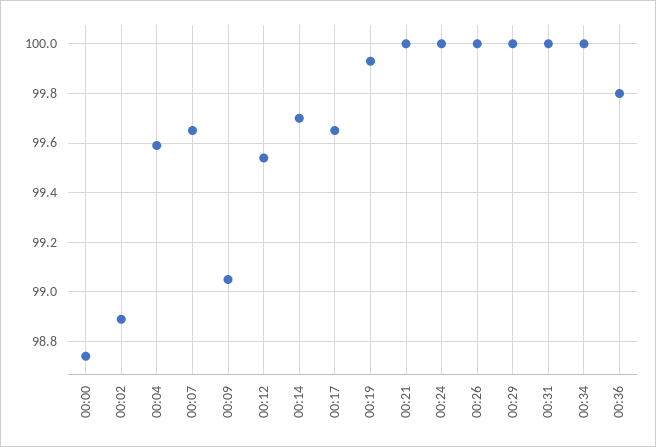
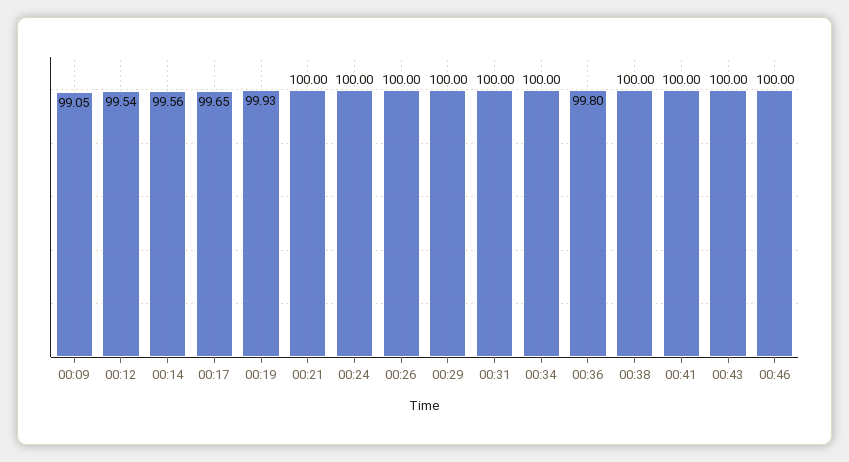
00:00: 98.75 -> none
00:02: 98.9 -> none
00:04: 99.6 -> none
00:07: 99.65 -> none
00:14: 99.7 -> 99.56
00:38: none -> 100
00:41: none -> 100
00:43: none -> 100
00:46: none -> 100

